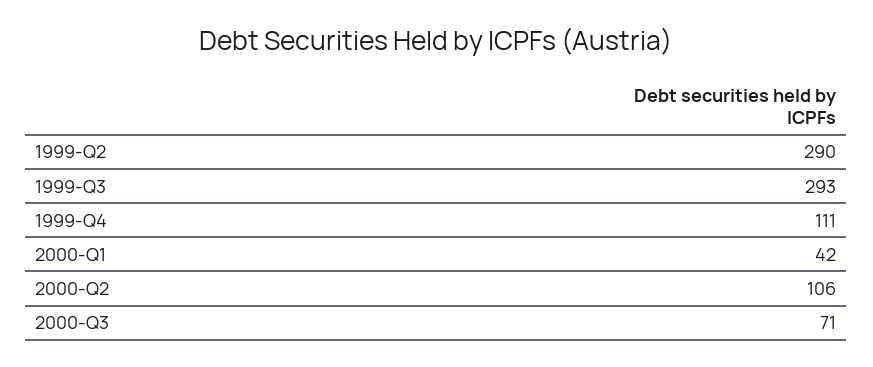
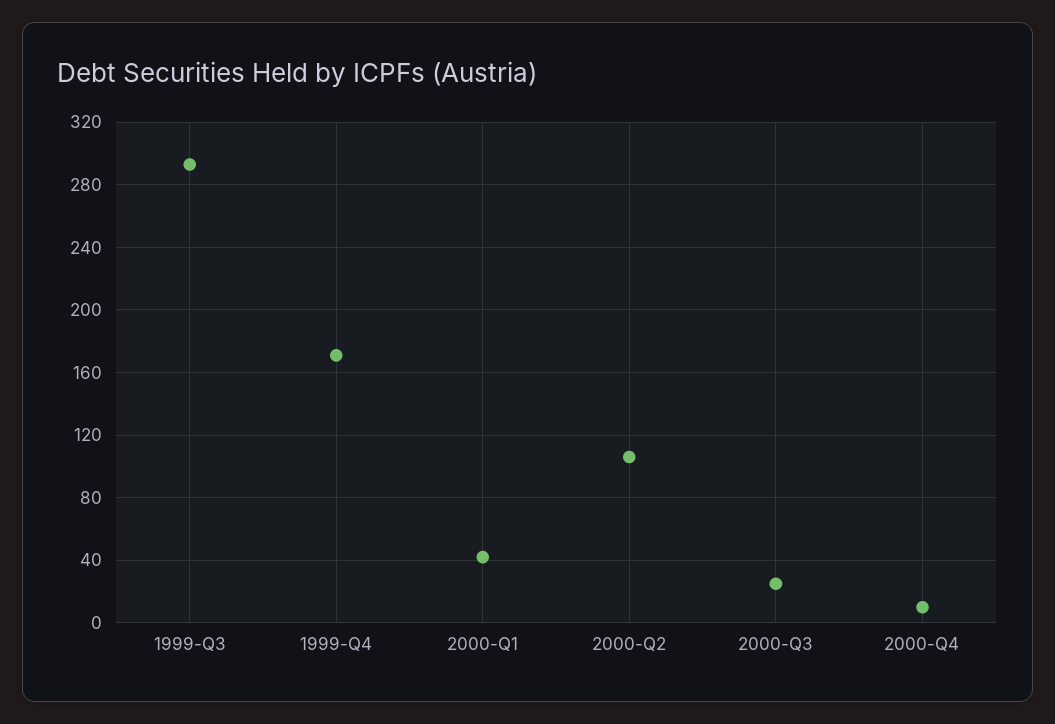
1999-Q2: 290 -> none
1999-Q4: 111 -> 170
2000-Q3: 71 -> 25
2000-Q4: none -> 10

